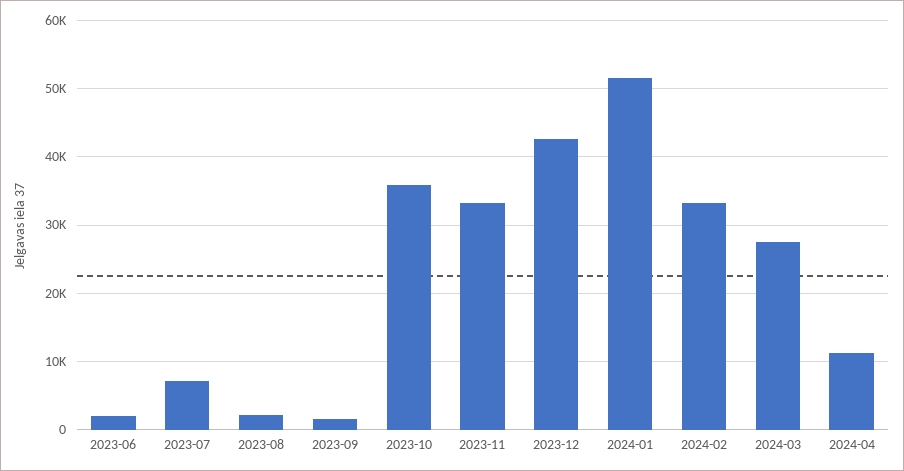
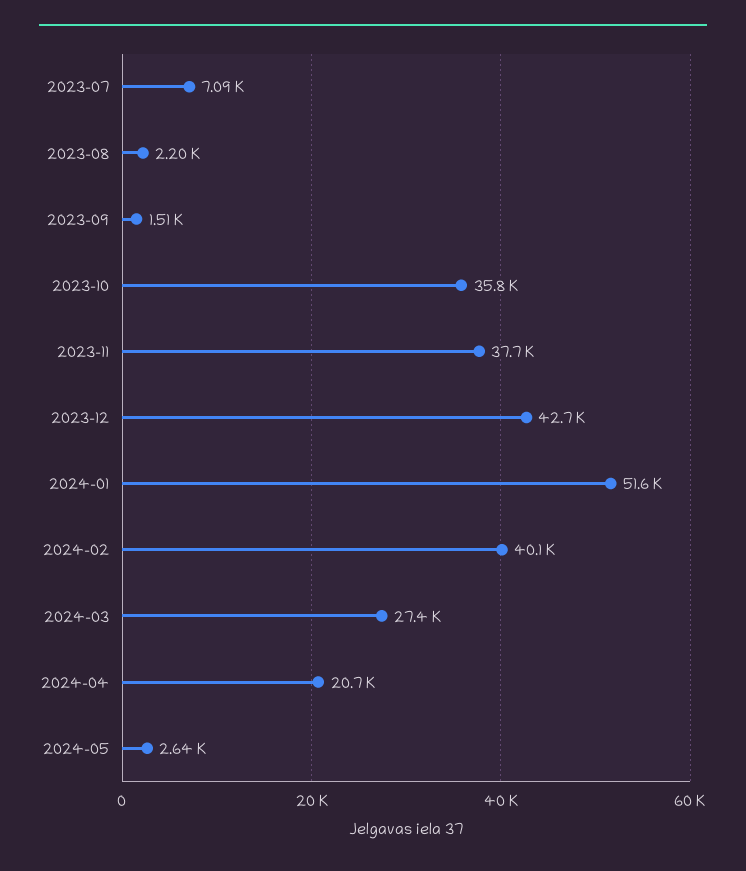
2023-06: 2000 -> none
2023-11: 33000 -> 37700
2024-02: 33000 -> 40100
2024-04: 11000 -> 20700
2024-05: none -> 2640

